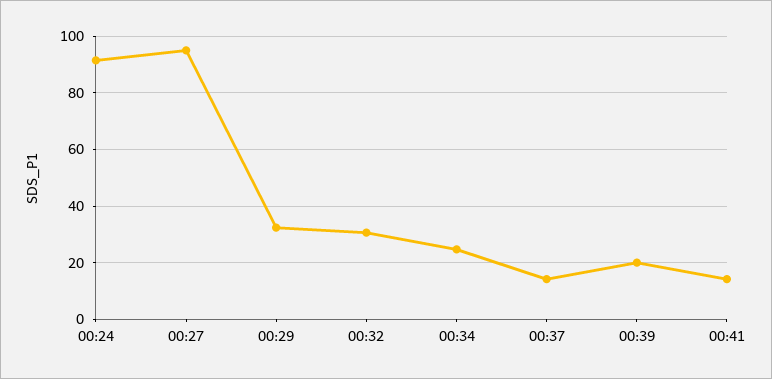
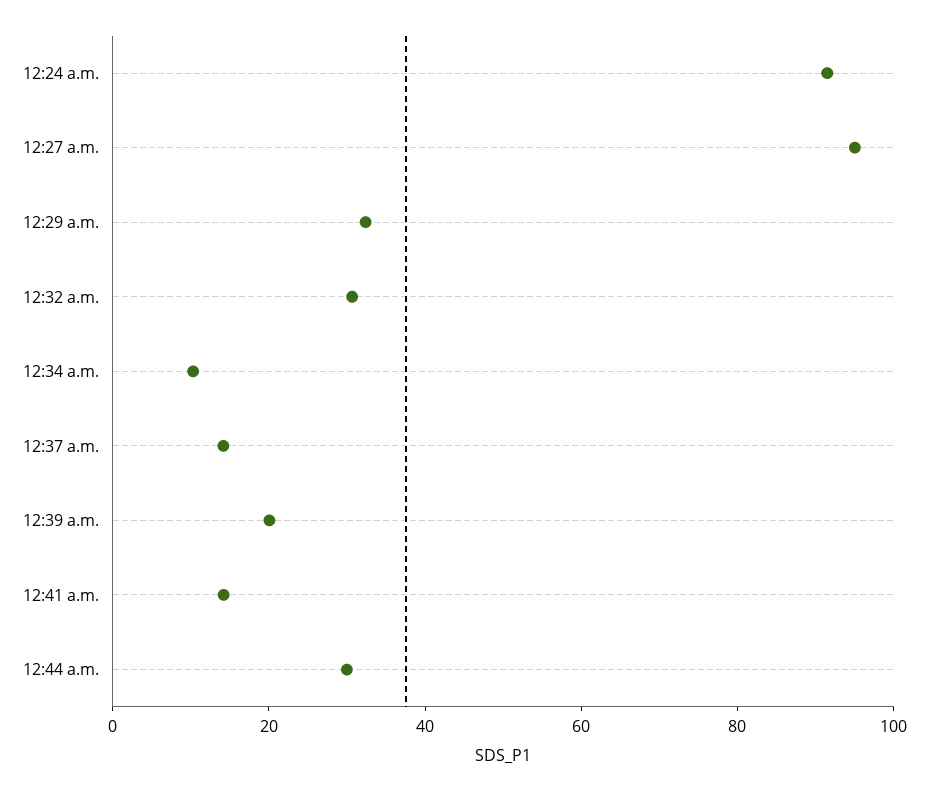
00:34: 25 -> 10
12:44 a.m.: none -> 30

